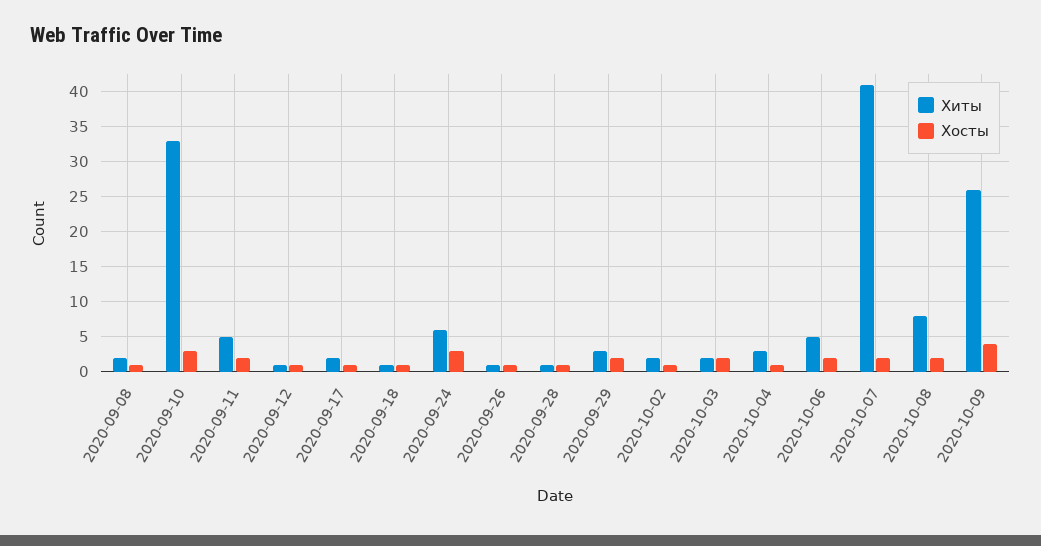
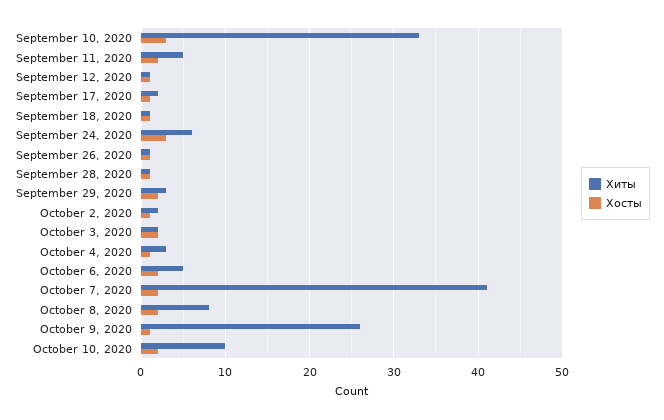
Хиты, 2020-09-08: 2 -> none
Хосты, 2020-09-08: 1 -> none
Хосты, 2020-10-09: 4 -> 1
Хиты, October 10, 2020: none -> 10
Хосты, October 10, 2020: none -> 2

